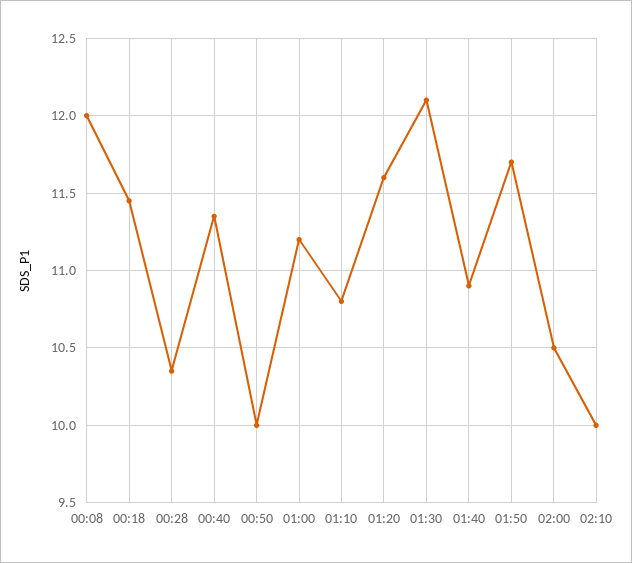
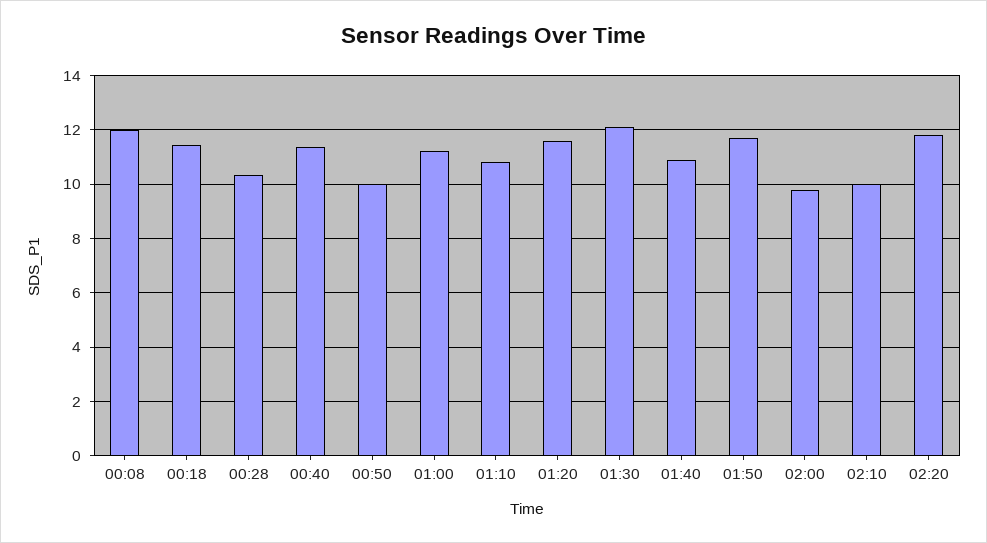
02:00: 10.5 -> 9.75
02:20: none -> 11.75

